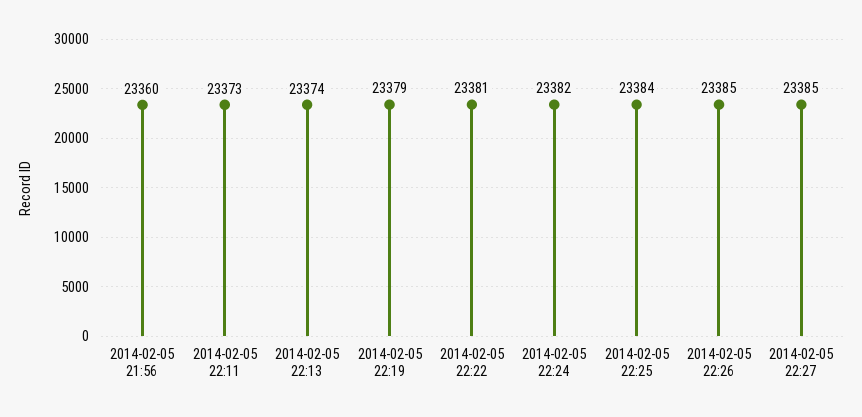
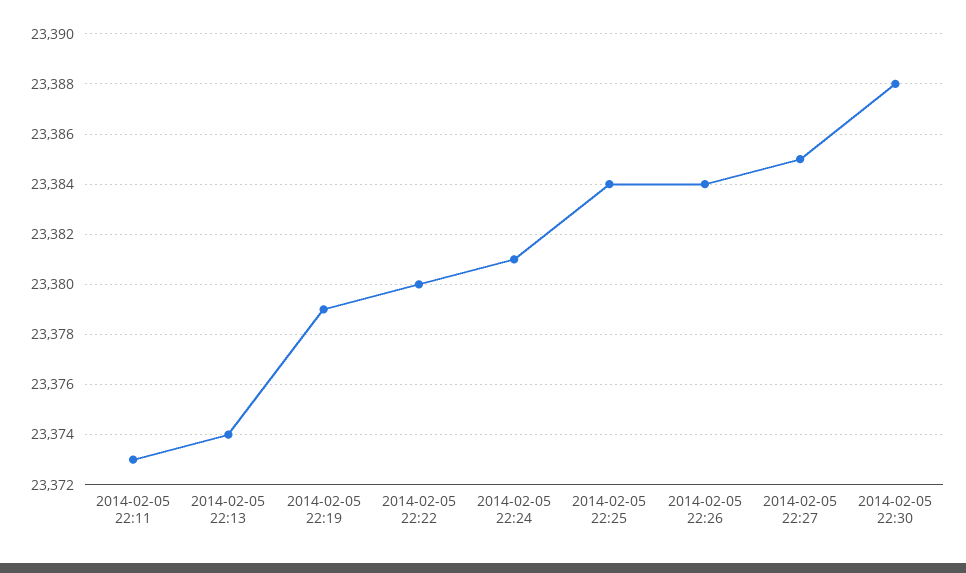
2014-02-05 21:56: 23360 -> none
2014-02-05 22:22: 23381 -> 23380
2014-02-05 22:24: 23382 -> 23381
2014-02-05 22:26: 23385 -> 23384
2014-02-05 22:30: none -> 23388

